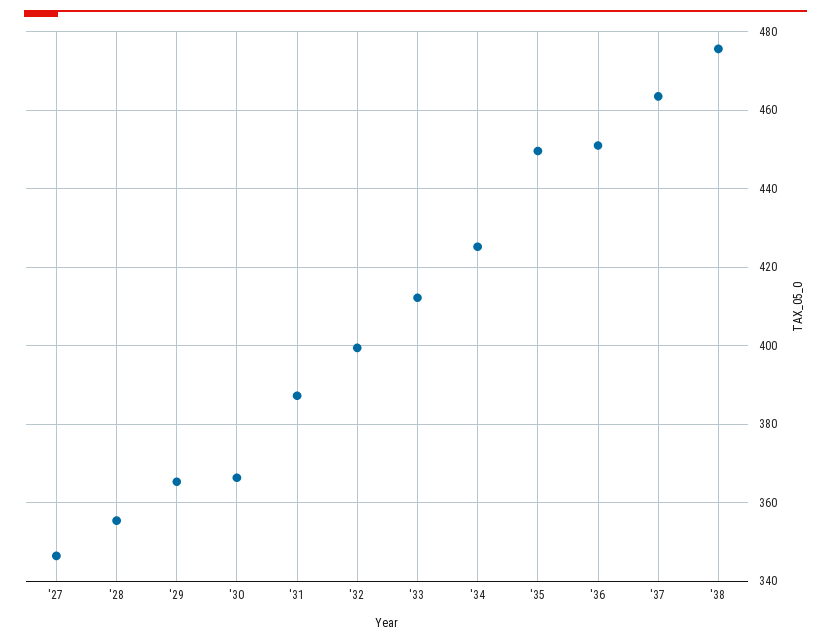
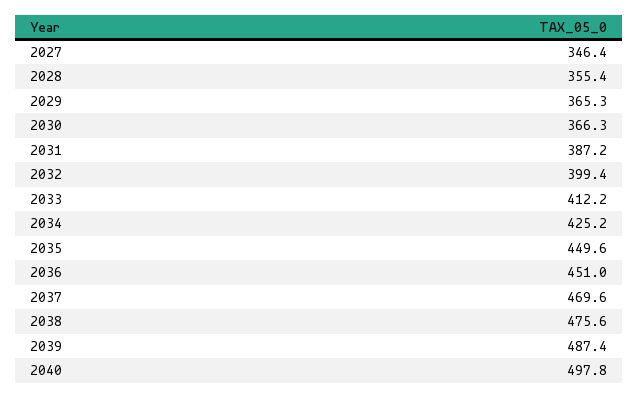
'37: 464 -> 469.6
2039: none -> 487.4
2040: none -> 497.8

